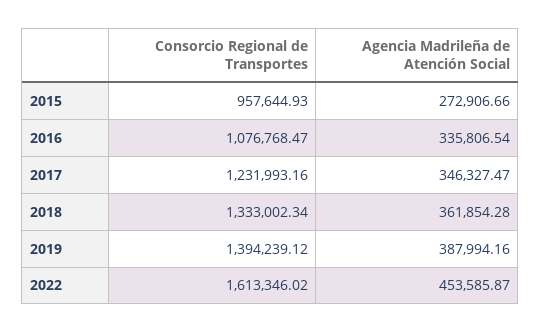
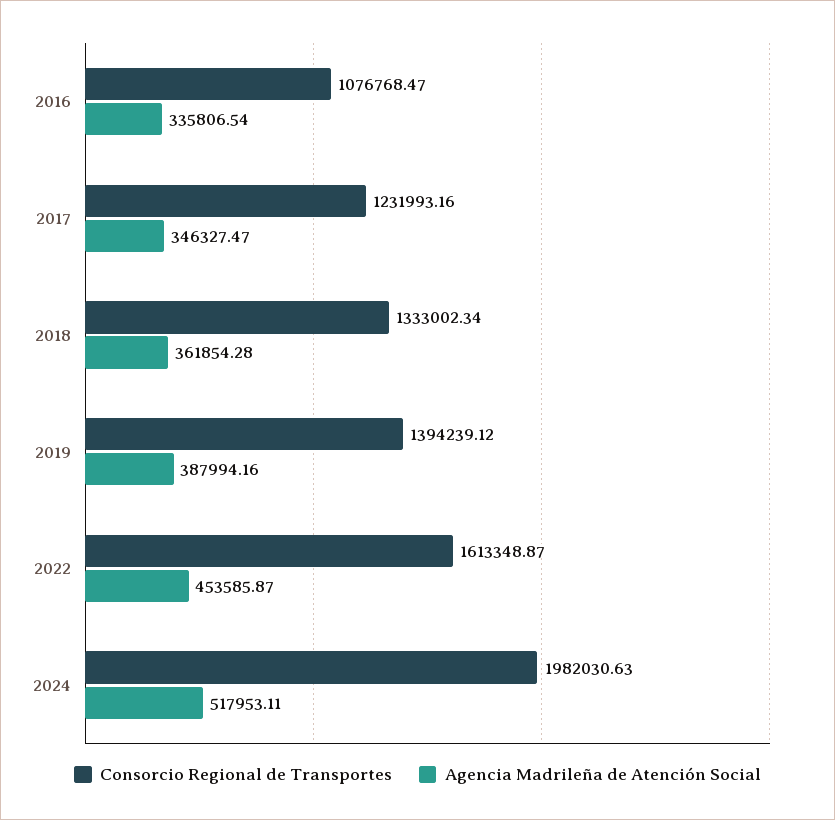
Consorcio Regional de Transportes, 2015: 957644.93 -> none
Agencia Madrileña de Atención Social, 2015: 272906.66 -> none
Consorcio Regional de Transportes, 2022: 1613346.02 -> 1613348.87
Consorcio Regional de Transportes, 2024: none -> 1982030.63
Agencia Madrileña de Atención Social, 2024: none -> 517953.11

